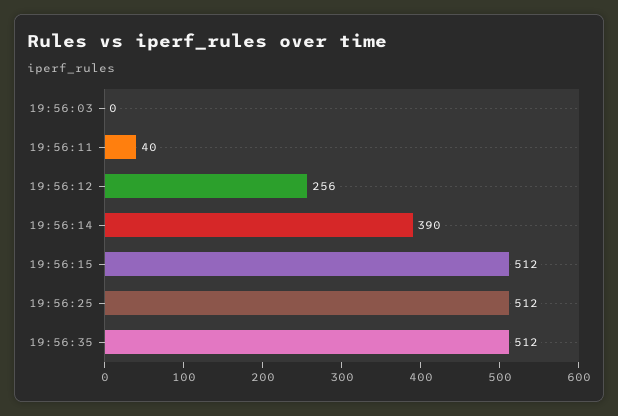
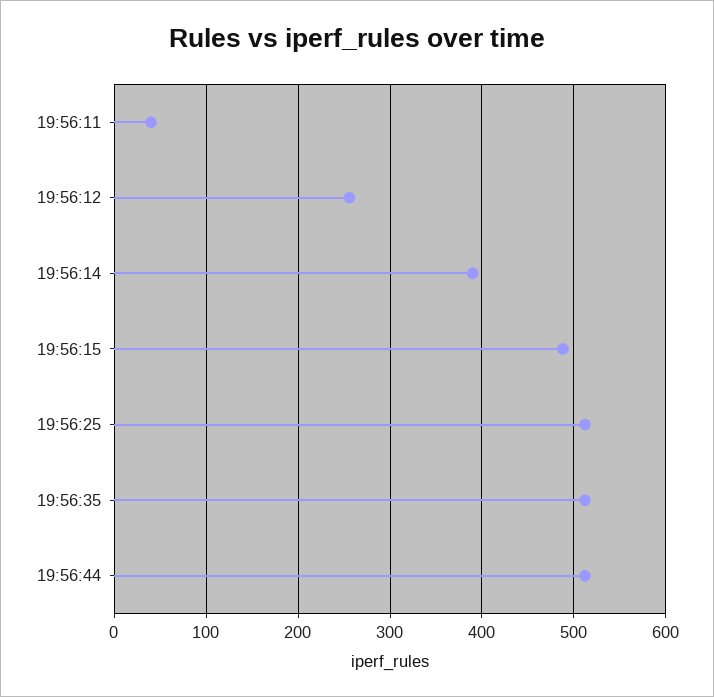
19:56:03: 0 -> none
19:56:15: 512 -> 490
19:56:44: none -> 510

